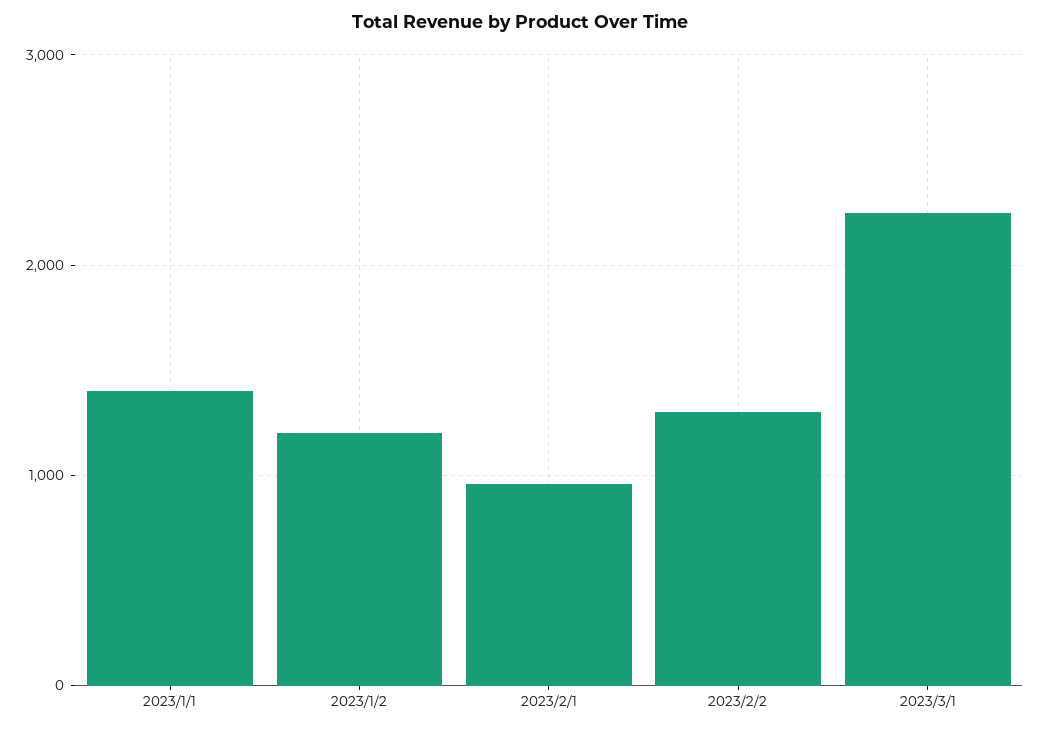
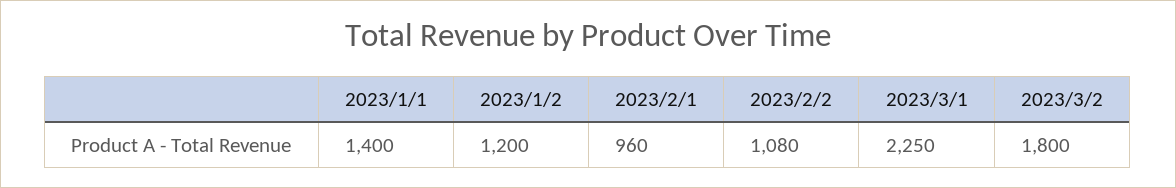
2023/2/2: 1300 -> 1080
2023/3/2: none -> 1800

